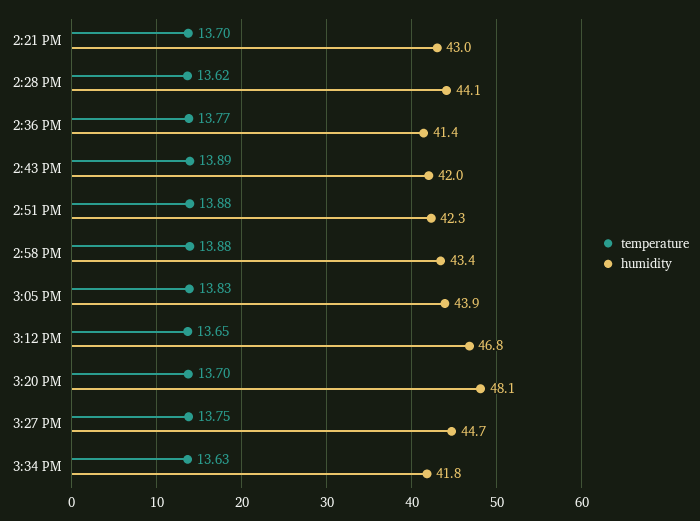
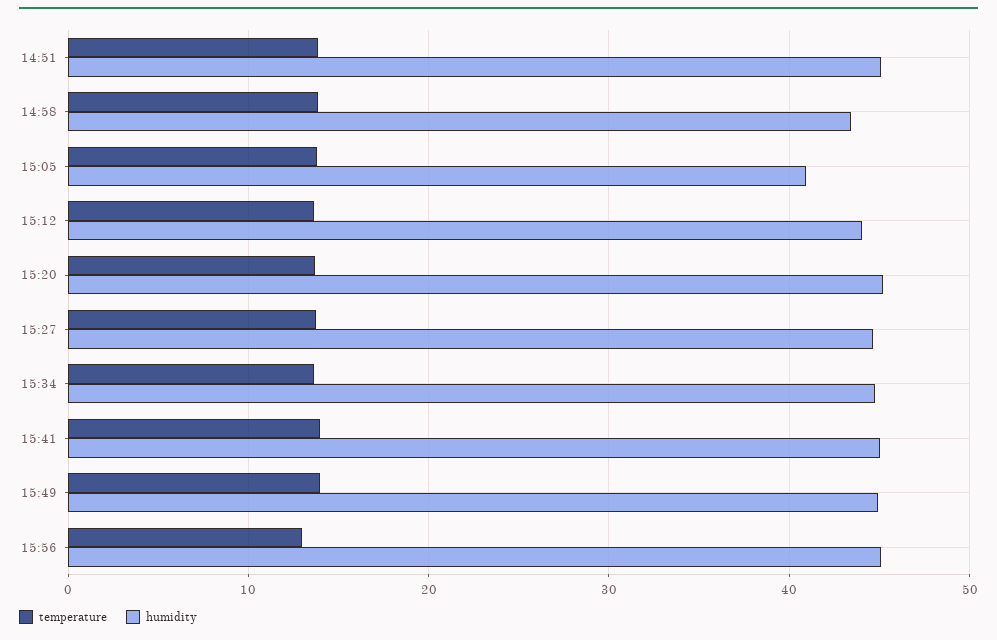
temperature, 2:21 PM: 13.7 -> none
humidity, 2:21 PM: 43 -> none
temperature, 2:28 PM: 13.62 -> none
humidity, 2:28 PM: 44.1 -> none
temperature, 2:36 PM: 13.77 -> none
humidity, 2:36 PM: 41.4 -> none
temperature, 2:43 PM: 13.89 -> none
humidity, 2:43 PM: 42 -> none
humidity, 2:51 PM: 42.3 -> 45
humidity, 3:05 PM: 43.9 -> 41
humidity, 3:12 PM: 46.8 -> 44
humidity, 3:20 PM: 48.1 -> 45
humidity, 3:34 PM: 41.8 -> 45
temperature, 15:41: none -> 14
humidity, 15:41: none -> 45
temperature, 15:49: none -> 14
humidity, 15:49: none -> 45
temperature, 15:56: none -> 13
humidity, 15:56: none -> 45

